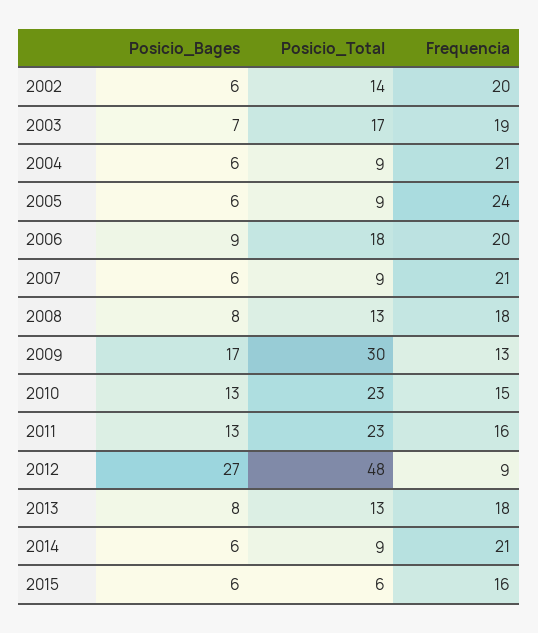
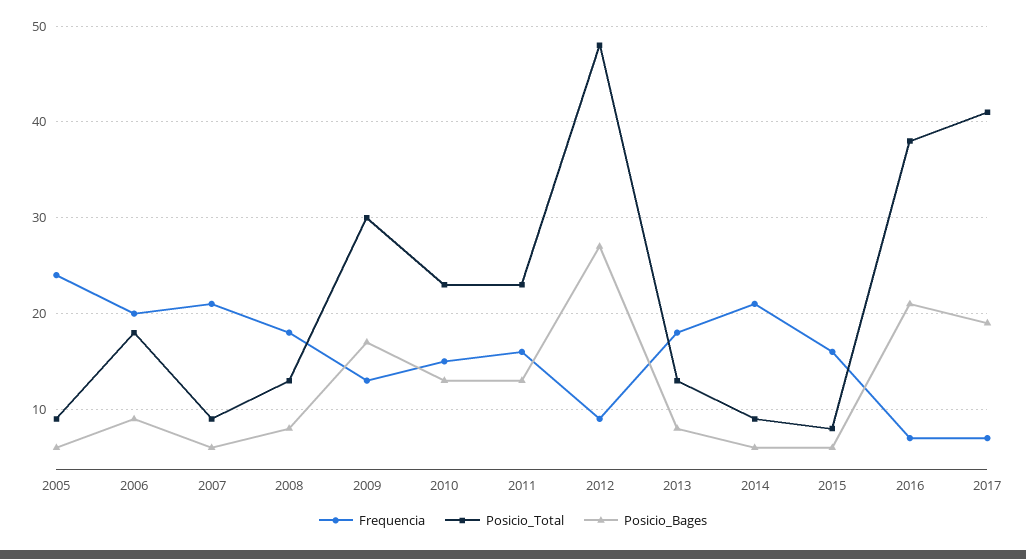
Posicio_Bages, 2002: 6 -> none
Posicio_Total, 2002: 14 -> none
Frequencia, 2002: 20 -> none
Posicio_Bages, 2003: 7 -> none
Posicio_Total, 2003: 17 -> none
Frequencia, 2003: 19 -> none
Posicio_Bages, 2004: 6 -> none
Posicio_Total, 2004: 9 -> none
Frequencia, 2004: 21 -> none
Posicio_Total, 2015: 6 -> 8
Frequencia, 2016: none -> 7
Posicio_Total, 2016: none -> 38
Posicio_Bages, 2016: none -> 21
Frequencia, 2017: none -> 7
Posicio_Total, 2017: none -> 41
Posicio_Bages, 2017: none -> 19

